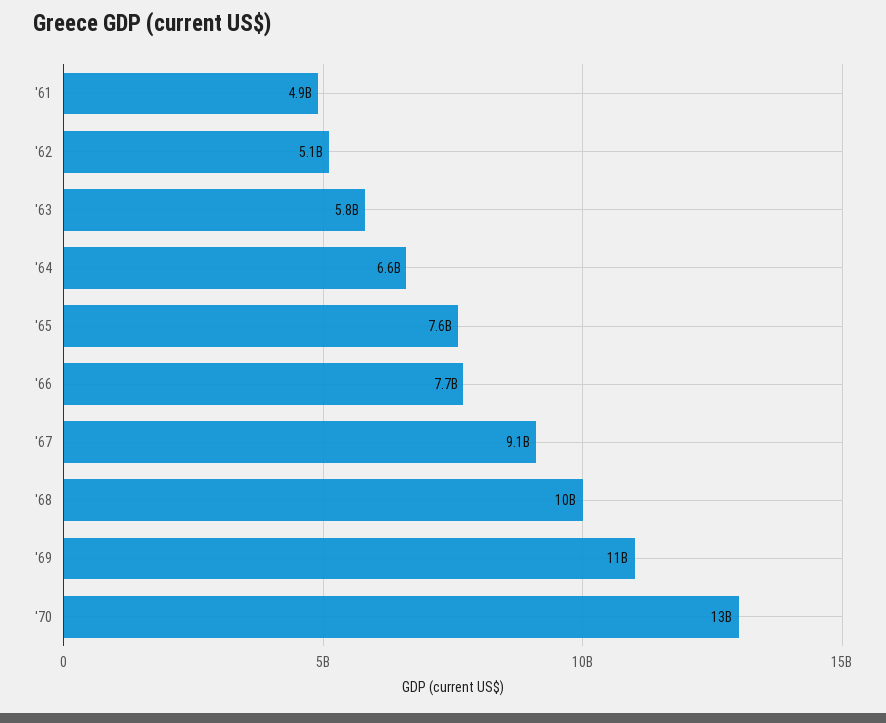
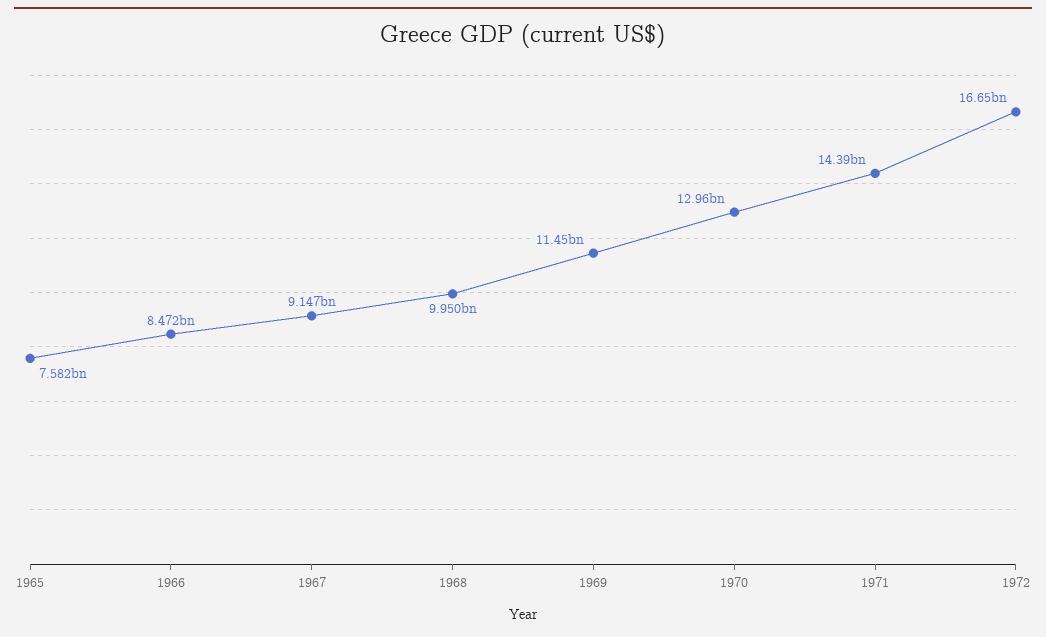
'61: 4900000000 -> none
'62: 5100000000 -> none
'63: 5800000000 -> none
'64: 6600000000 -> none
'66: 7700000000 -> 8472000000
1971: none -> 14390000000
1972: none -> 16650000000

